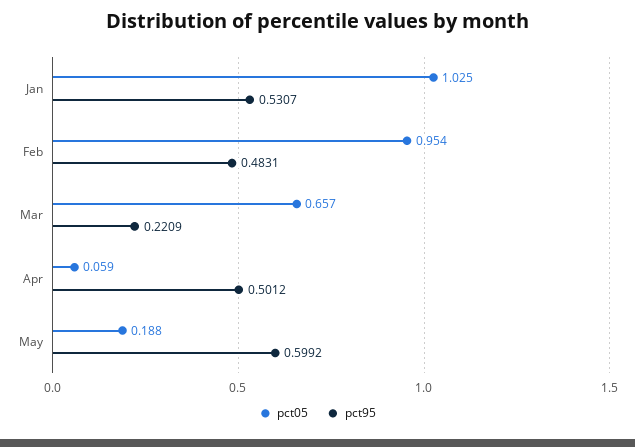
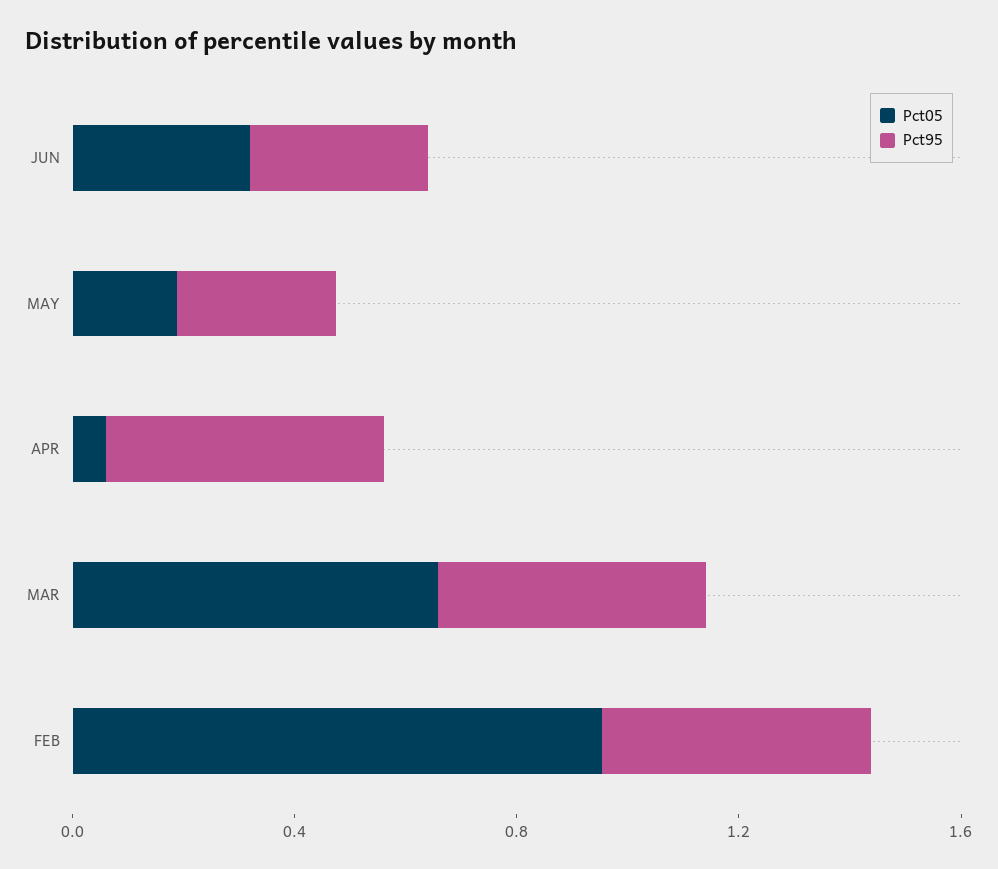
pct05, Jan: 1.025 -> none
pct95, Jan: 0.5307 -> none
pct95, Mar: 0.2209 -> 0.5
pct95, May: 0.5992 -> 0.3
pct05, JUN: none -> 0.3
pct95, JUN: none -> 0.3

